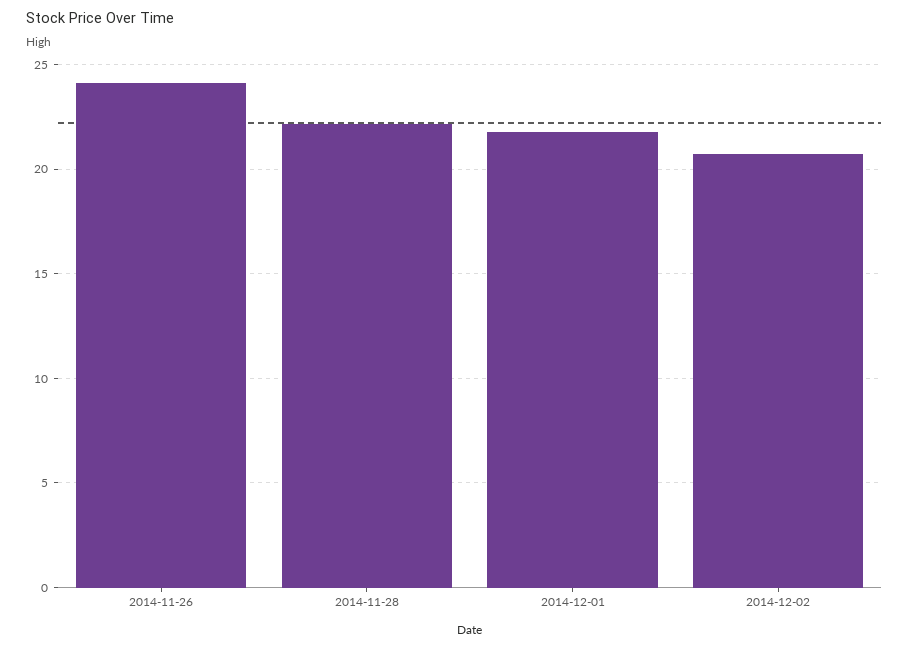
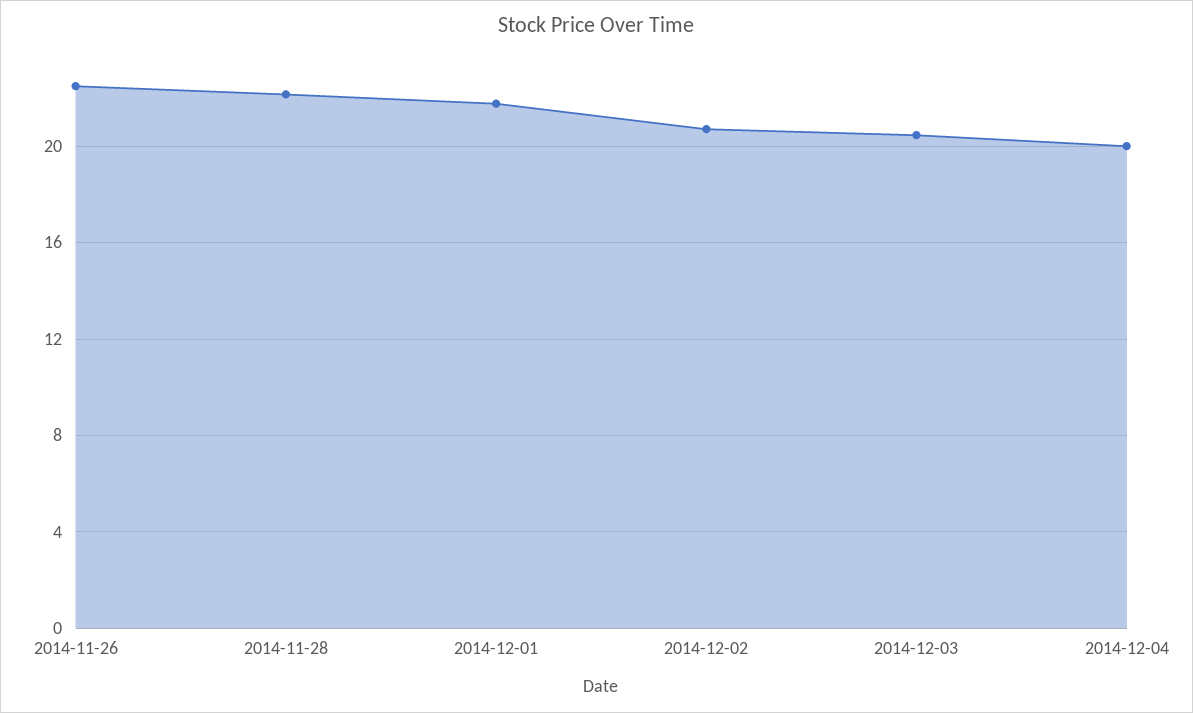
2014-11-26: 24 -> 22.5
2014-12-03: none -> 20.5
2014-12-04: none -> 20

